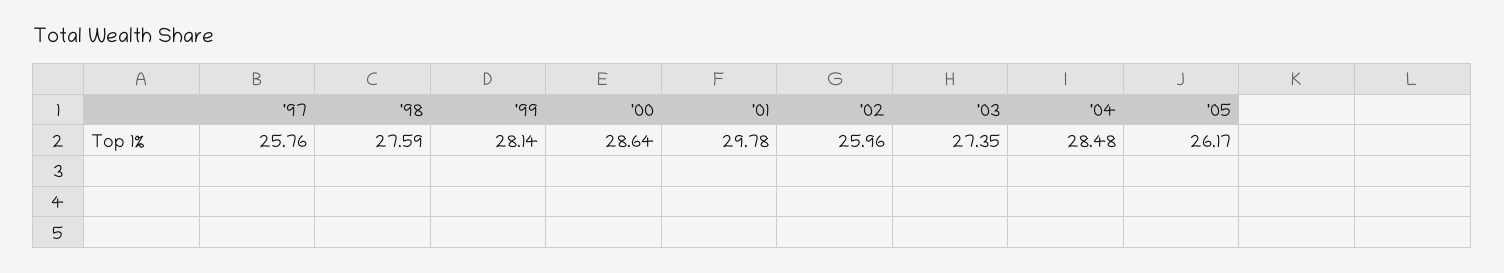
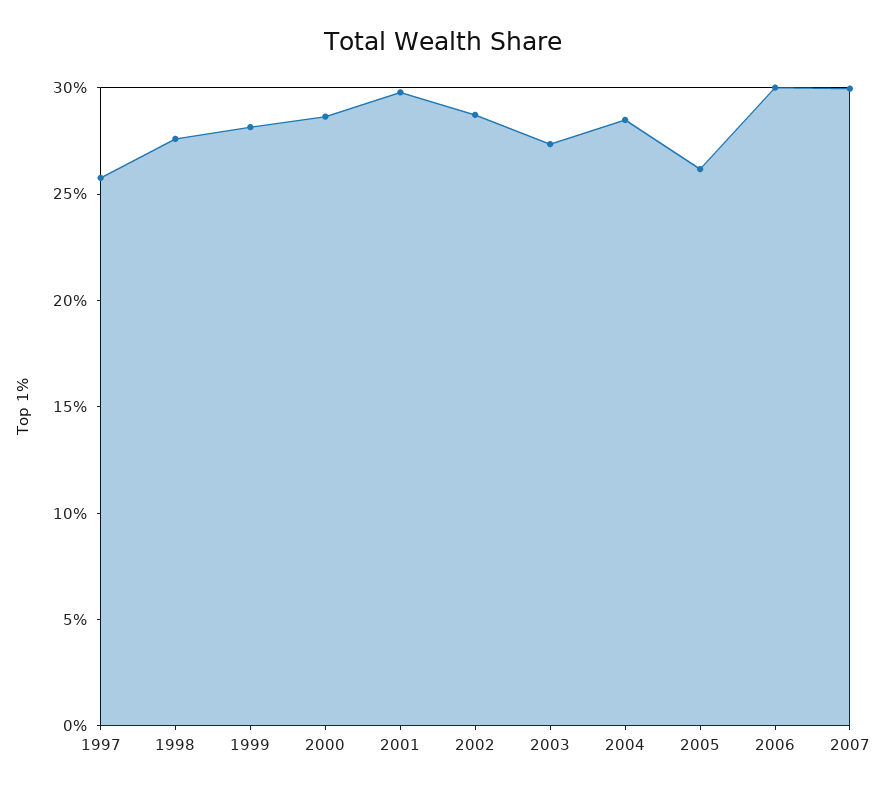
'02: 25.96 -> 29
2006: none -> 30
2007: none -> 30

